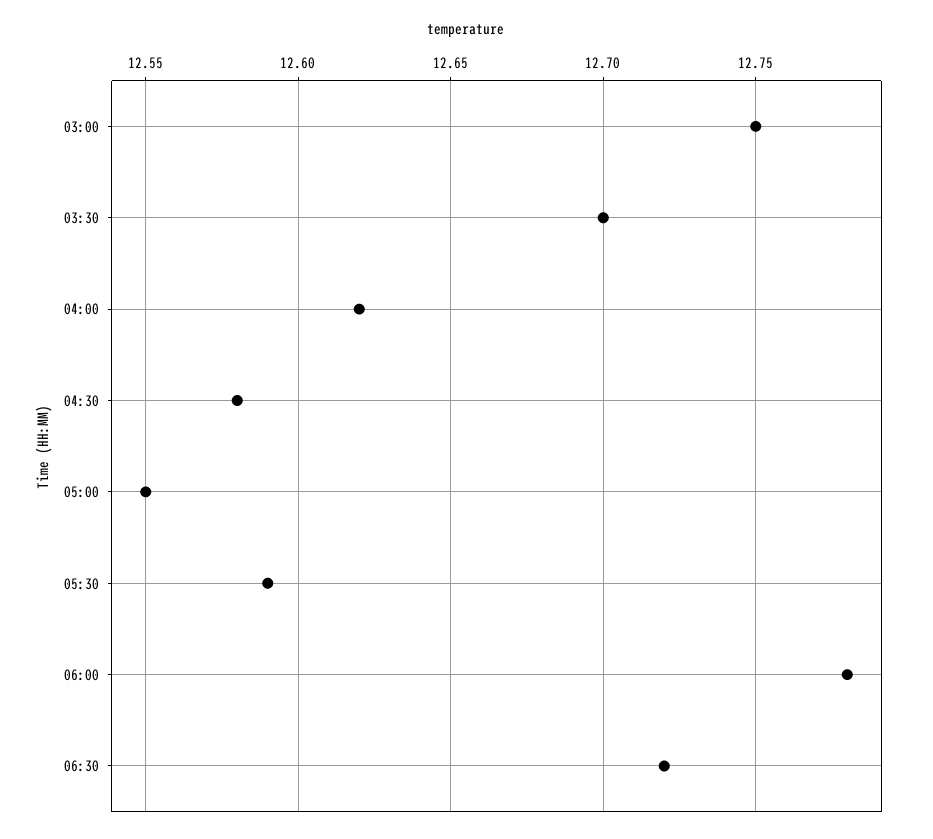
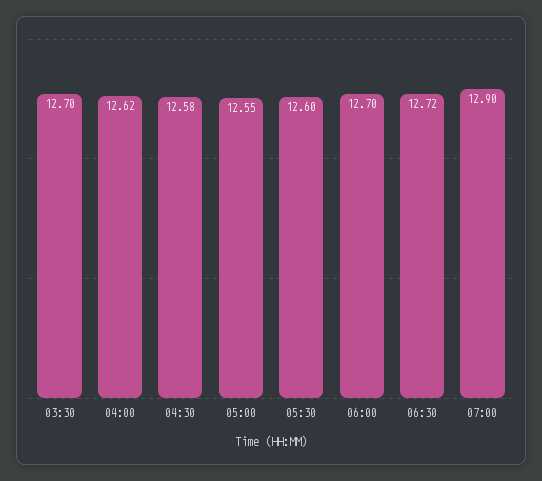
03:00: 12.75 -> none
05:30: 12.59 -> 12.6
06:00: 12.78 -> 12.7
07:00: none -> 12.9

